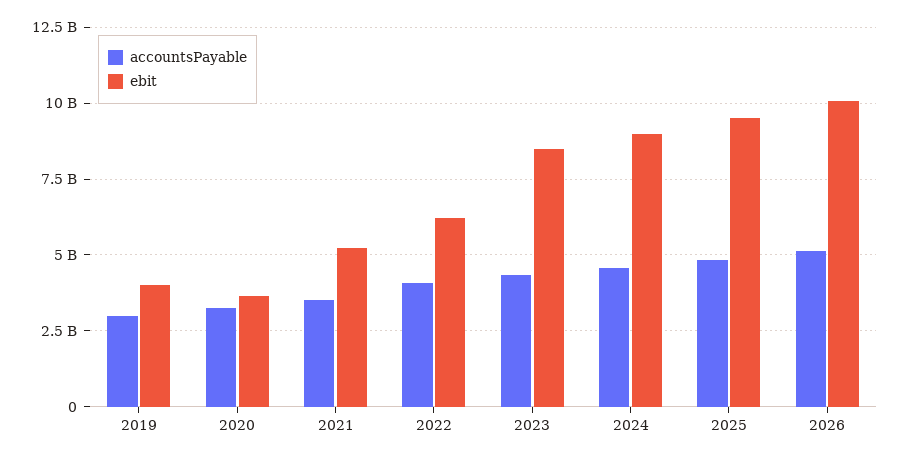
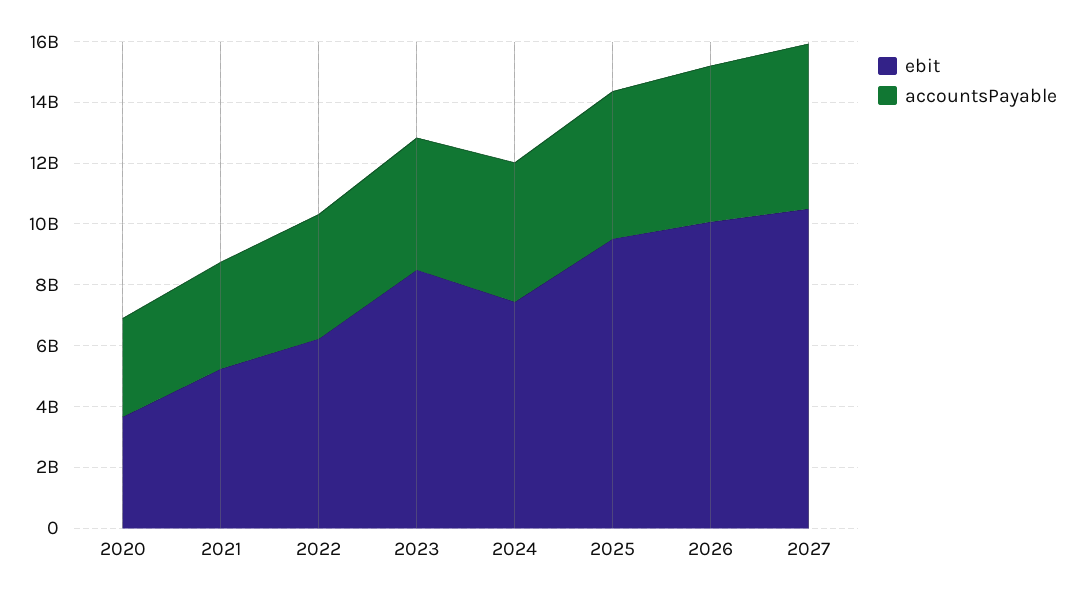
accountsPayable, 2019: 3000000000 -> none
ebit, 2019: 4000000000 -> none
ebit, 2024: 9000000000 -> 7500000000
ebit, 2027: none -> 10500000000
accountsPayable, 2027: none -> 5500000000

